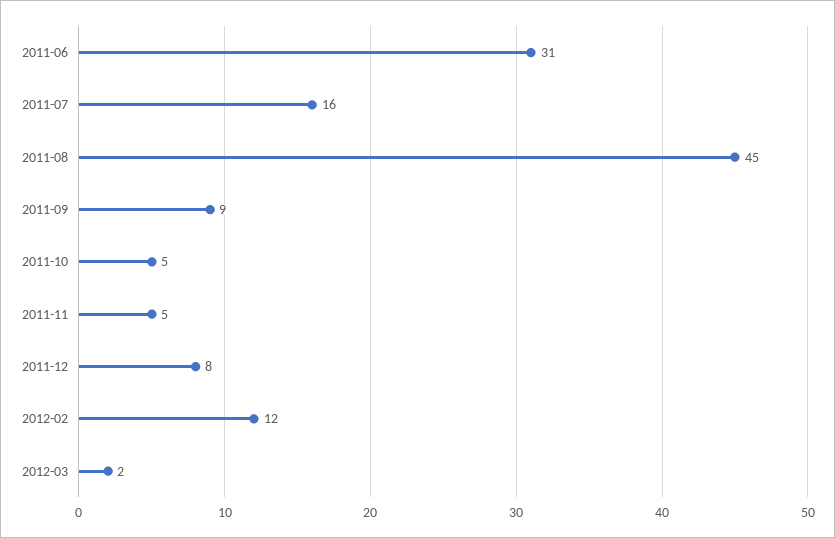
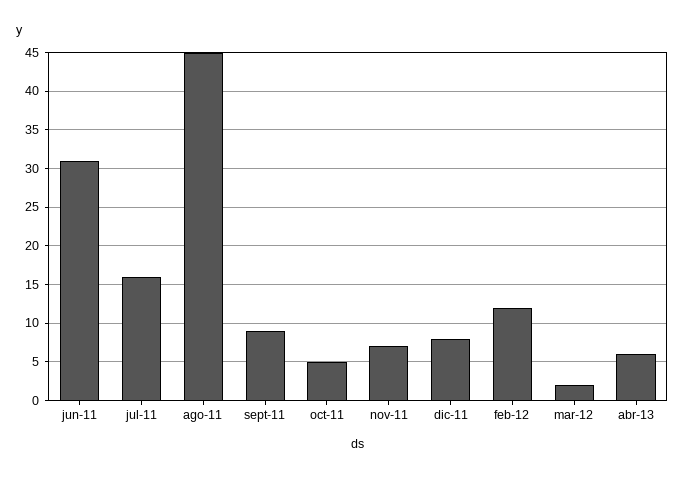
2011-11: 5 -> 7
abr-13: none -> 6

